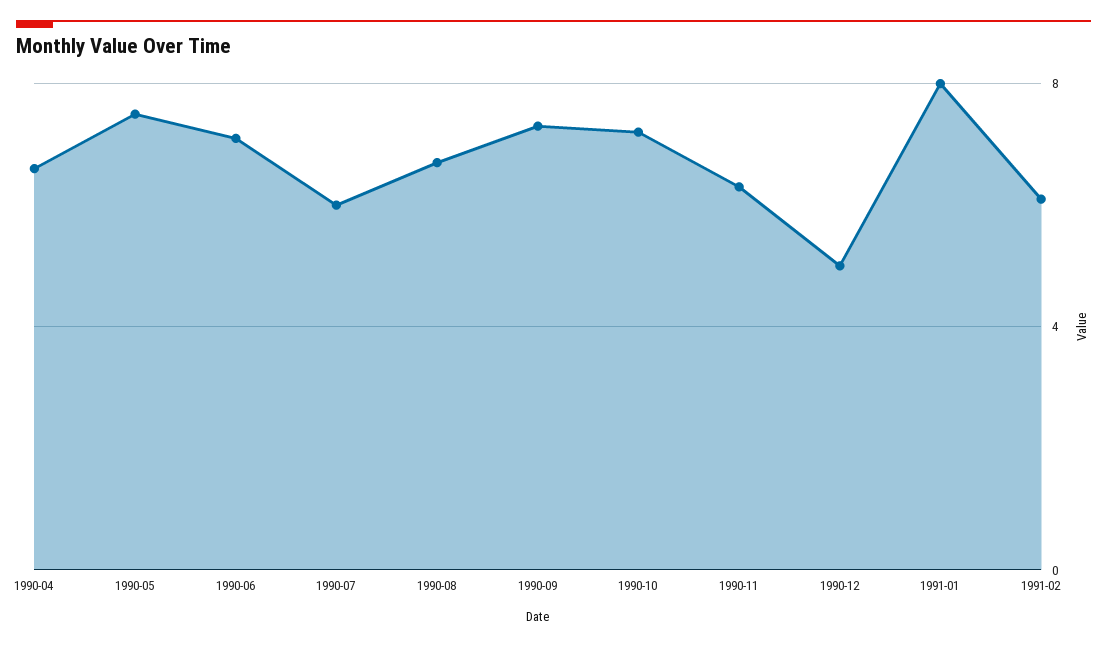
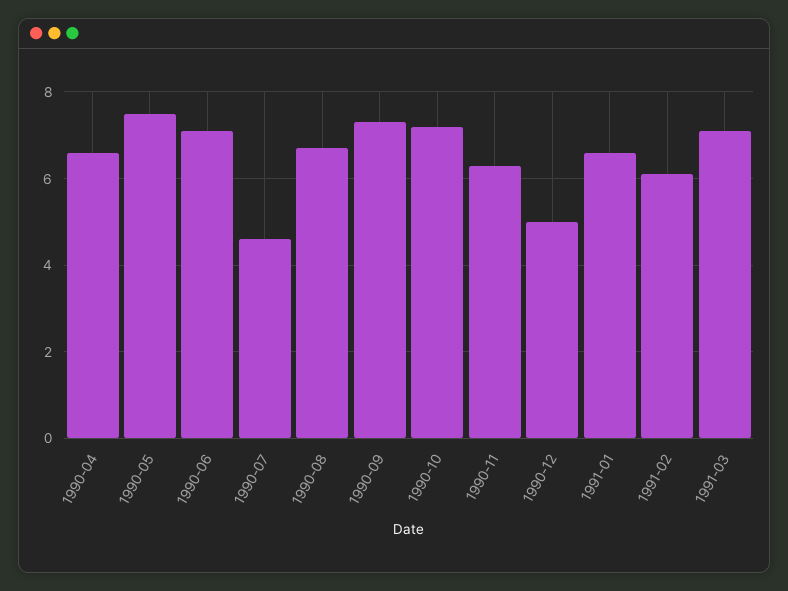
1990-07: 6 -> 4.5
1991-01: 8 -> 6.5
1991-03: none -> 7

